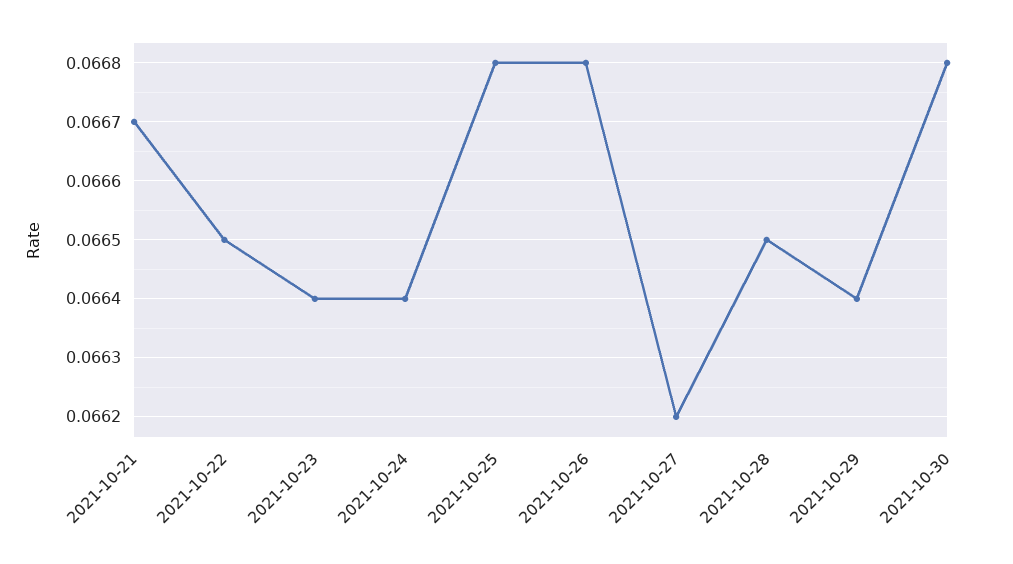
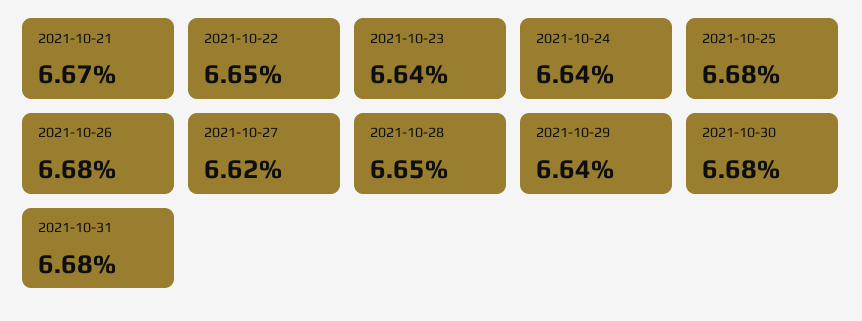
2021-10-31: none -> 0.0668

